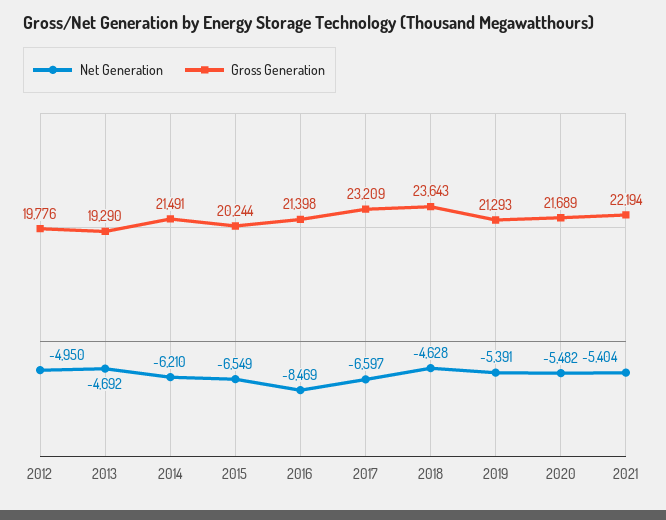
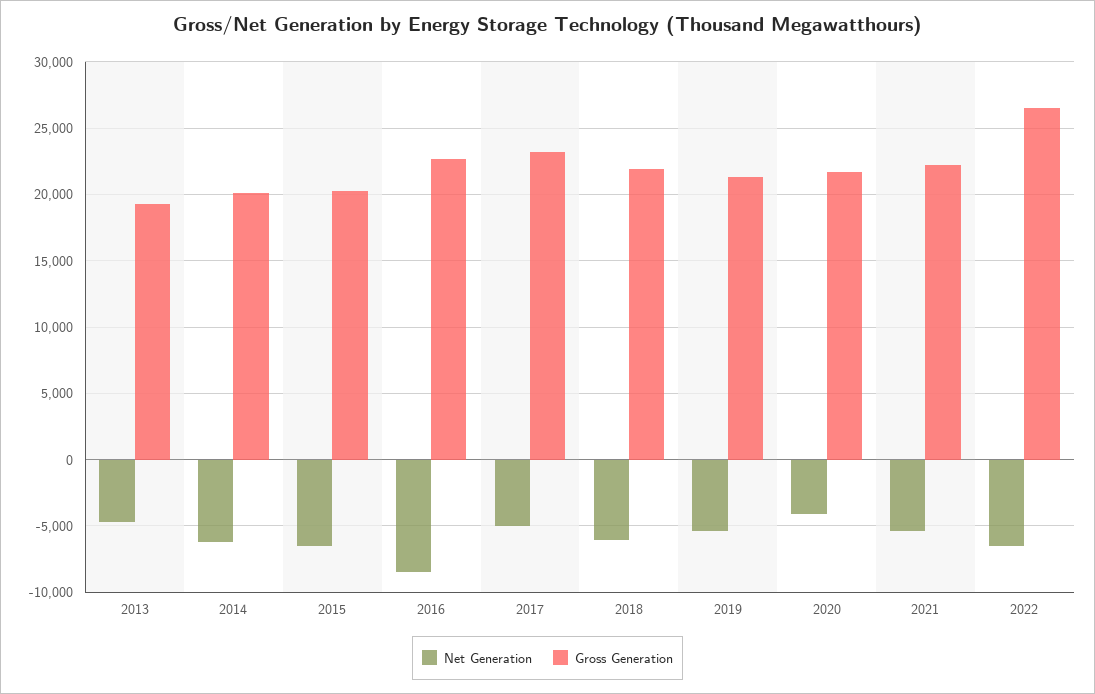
Net Generation, 2012: -4950 -> none
Gross Generation, 2012: 19776 -> none
Gross Generation, 2014: 21491 -> 20000
Gross Generation, 2016: 21398 -> 22500
Net Generation, 2017: -6597 -> -5000
Net Generation, 2018: -4628 -> -6000
Gross Generation, 2018: 23643 -> 22000
Net Generation, 2020: -5482 -> -4000
Net Generation, 2022: none -> -6500
Gross Generation, 2022: none -> 26500

